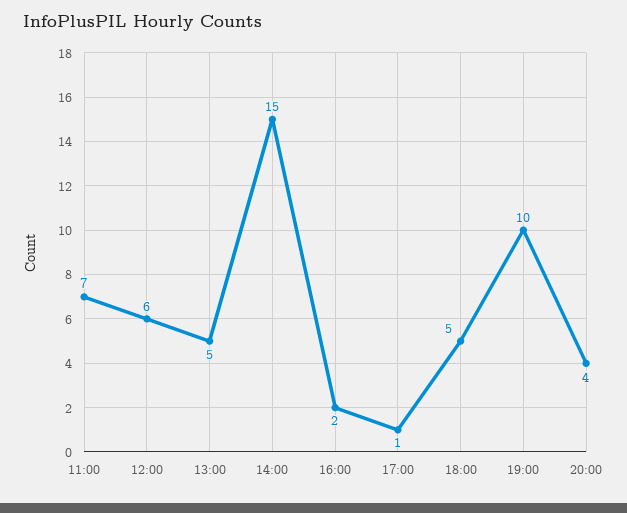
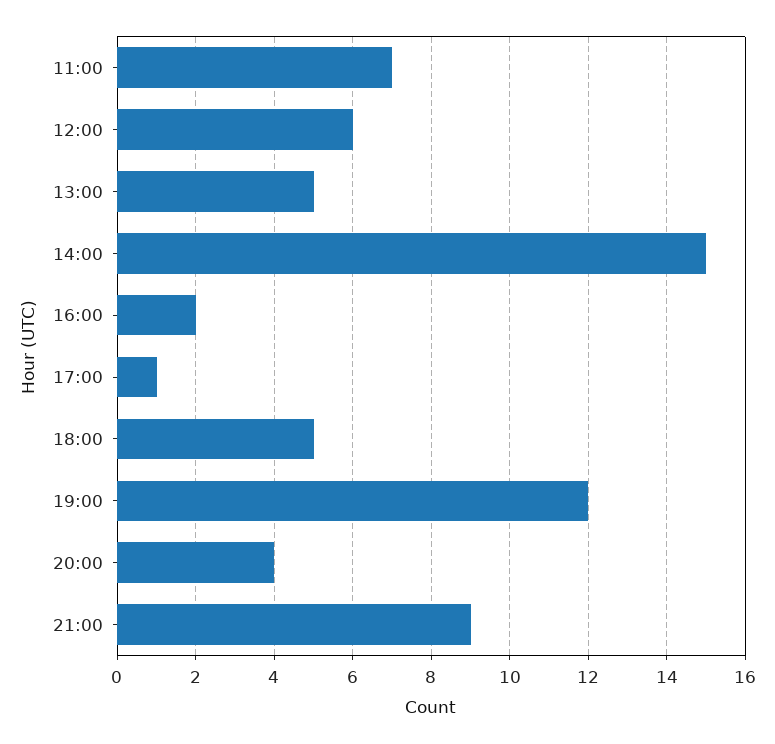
19:00: 10 -> 12
21:00: none -> 9

